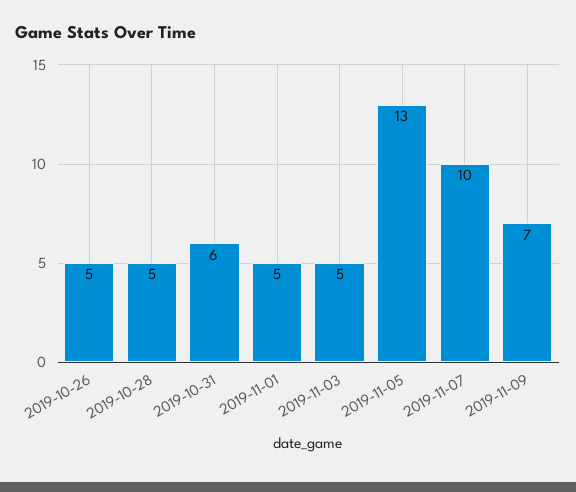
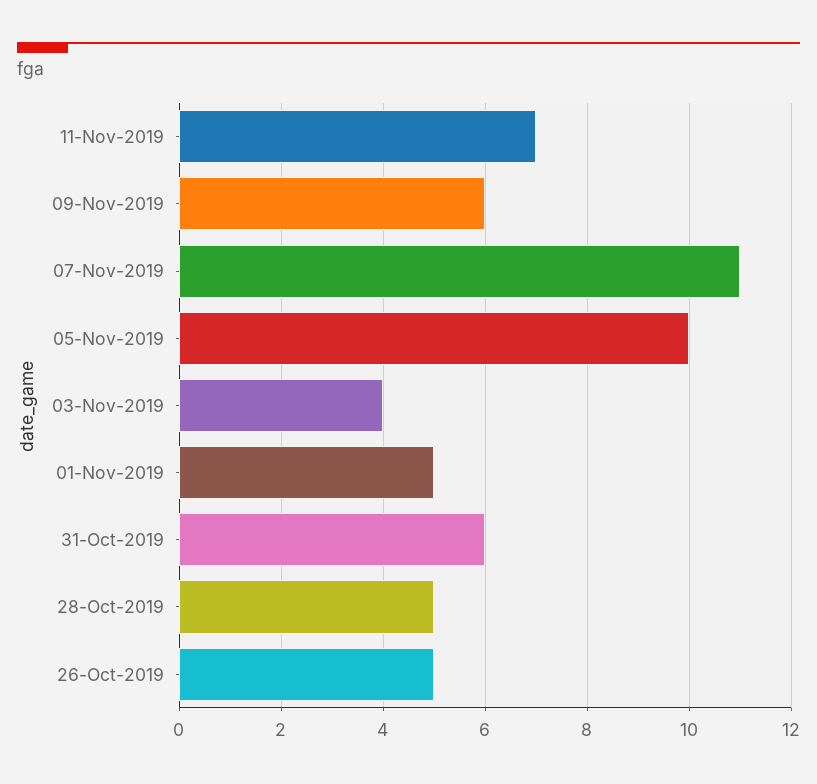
2019-11-03: 5 -> 4
2019-11-05: 13 -> 10
2019-11-07: 10 -> 11
2019-11-09: 7 -> 6
11-Nov-2019: none -> 7

